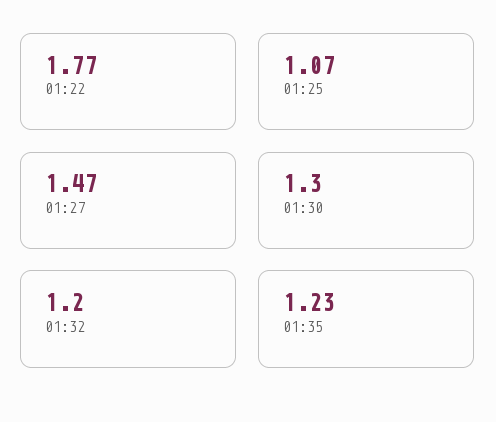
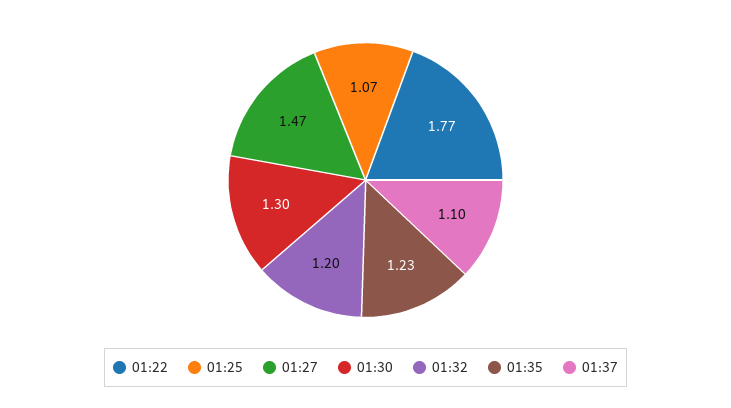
01:37: none -> 1.1

